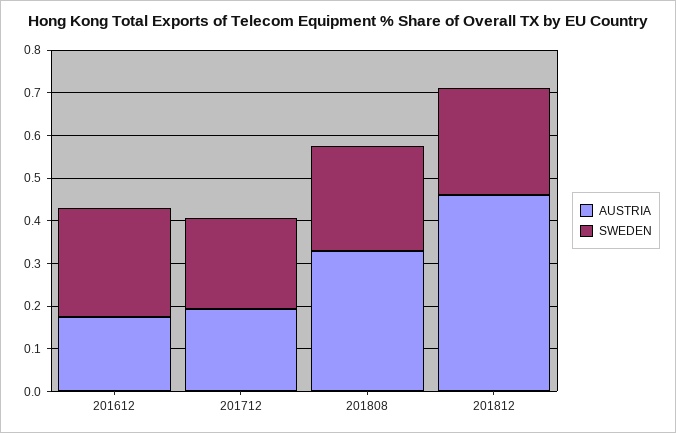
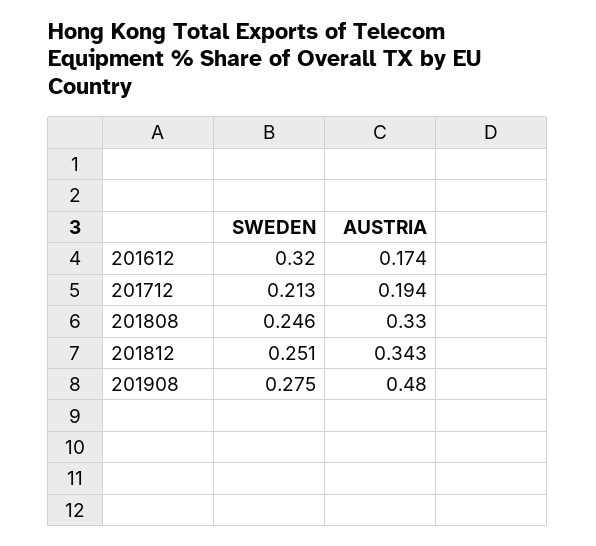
SWEDEN, 201612: 0.26 -> 0.32
AUSTRIA, 201812: 0.46 -> 0.343
SWEDEN, 201908: none -> 0.275
AUSTRIA, 201908: none -> 0.48

